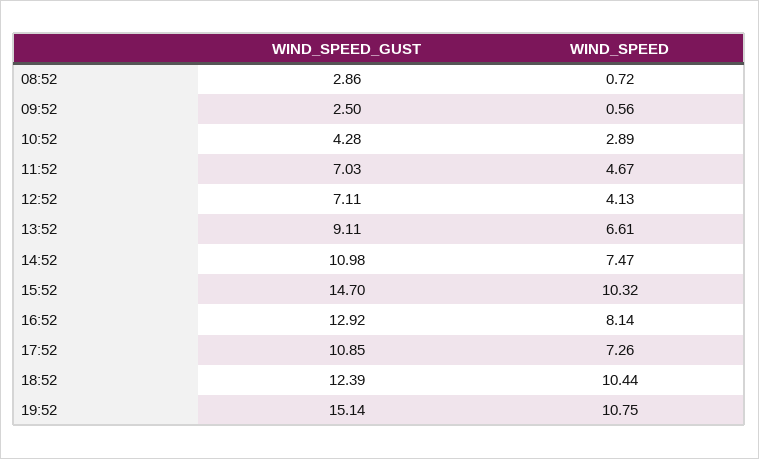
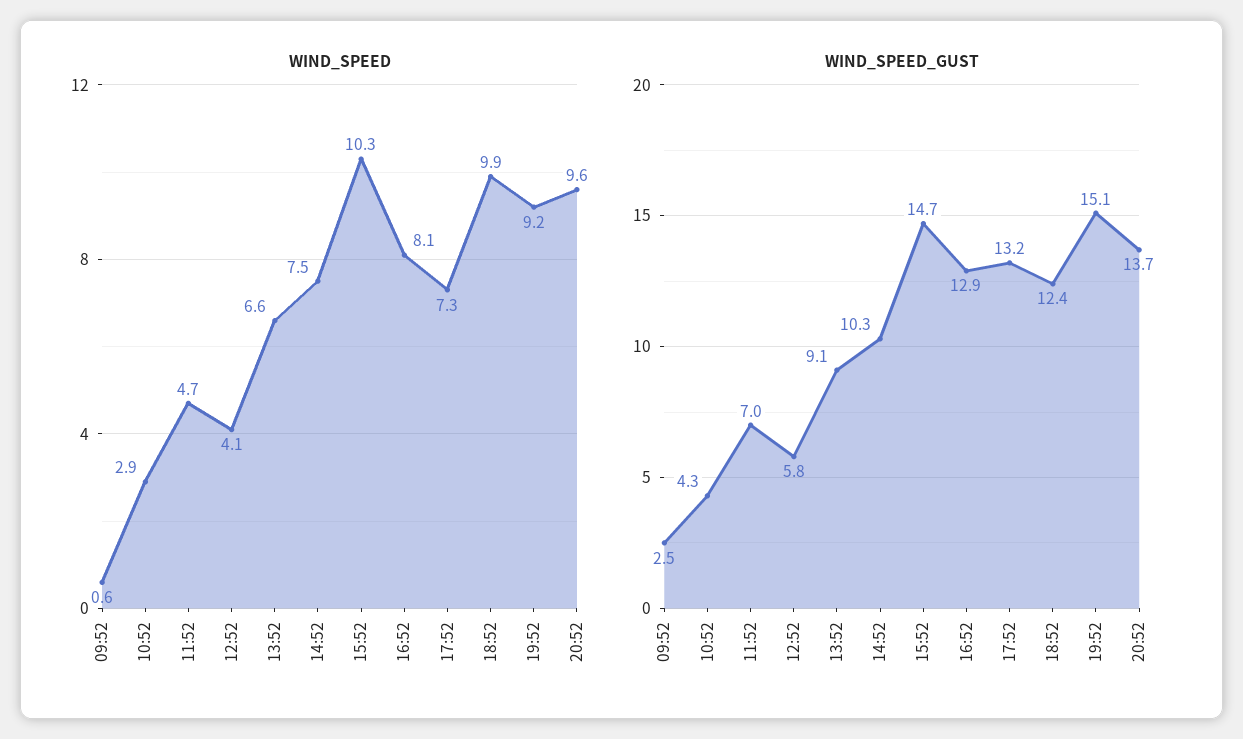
WIND_SPEED_GUST, 08:52: 2.86 -> none
WIND_SPEED, 08:52: 0.72 -> none
WIND_SPEED_GUST, 12:52: 7.11 -> 5.8
WIND_SPEED_GUST, 14:52: 10.98 -> 10.3
WIND_SPEED_GUST, 17:52: 10.85 -> 13.2
WIND_SPEED, 18:52: 10.44 -> 9.9
WIND_SPEED, 19:52: 10.75 -> 9.2
WIND_SPEED, 20:52: none -> 9.6
WIND_SPEED_GUST, 20:52: none -> 13.7

